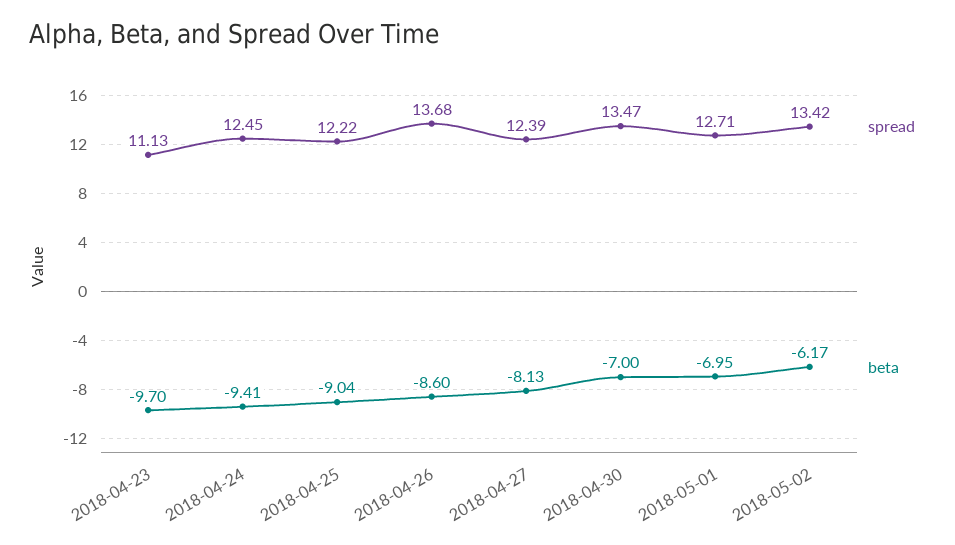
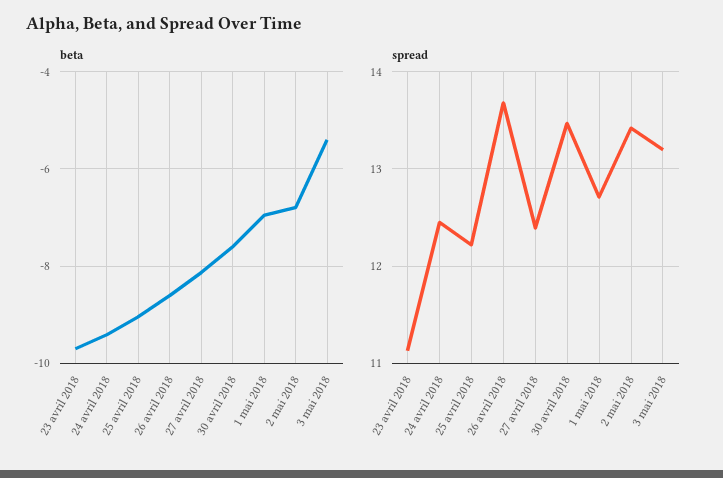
beta, 2018-04-30: -7 -> -7.6
beta, 2018-05-02: -6.17 -> -6.8
beta, 3 mai 2018: none -> -5.4
spread, 3 mai 2018: none -> 13.2

